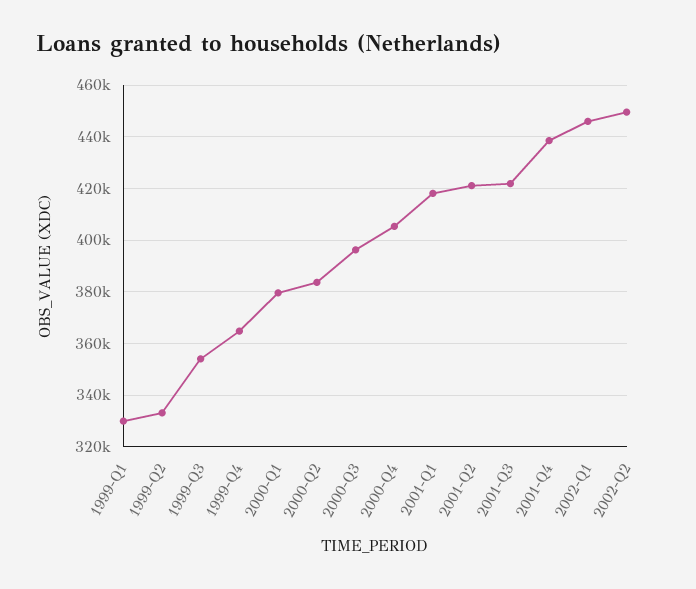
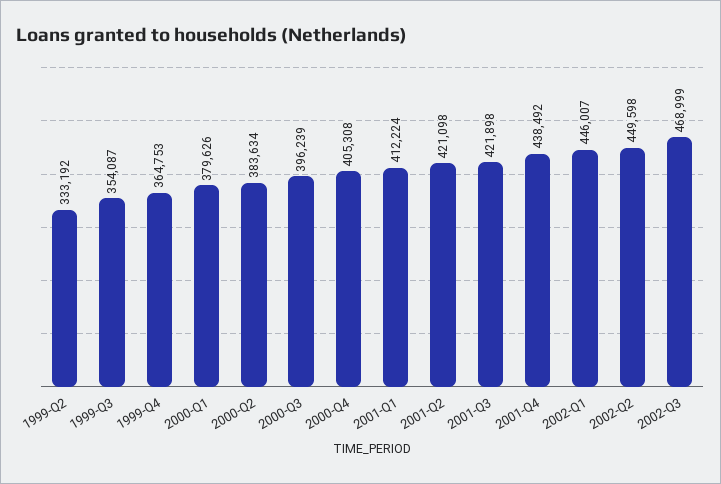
1999-Q1: 330000 -> none
2001-Q1: 417500 -> 412224
2002-Q3: none -> 468999

